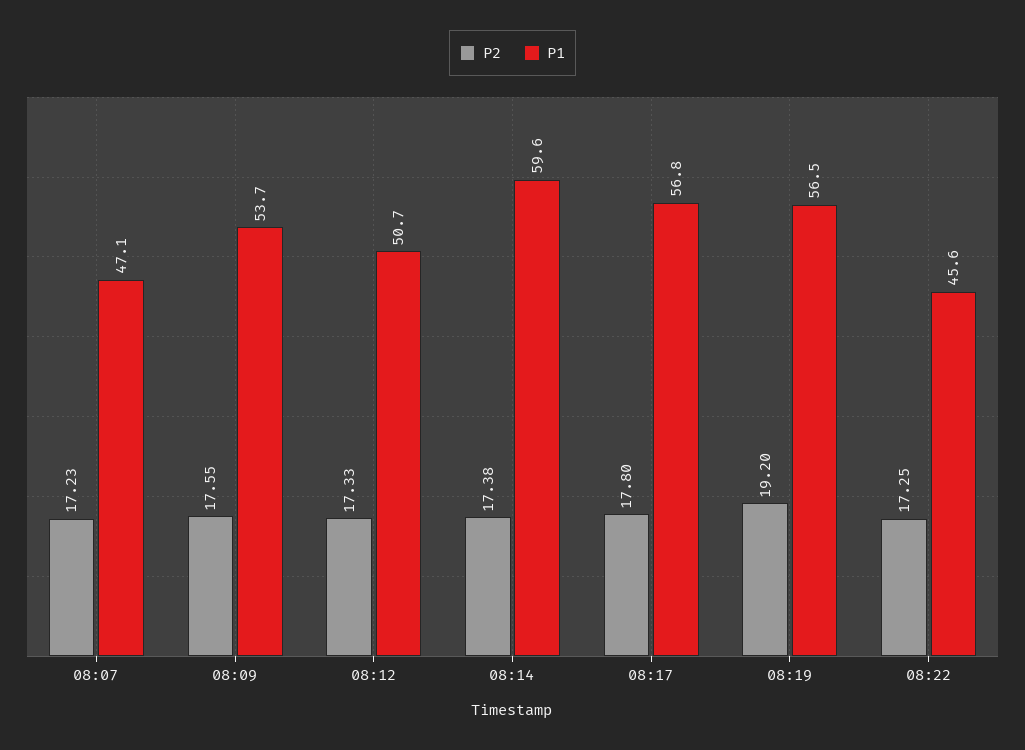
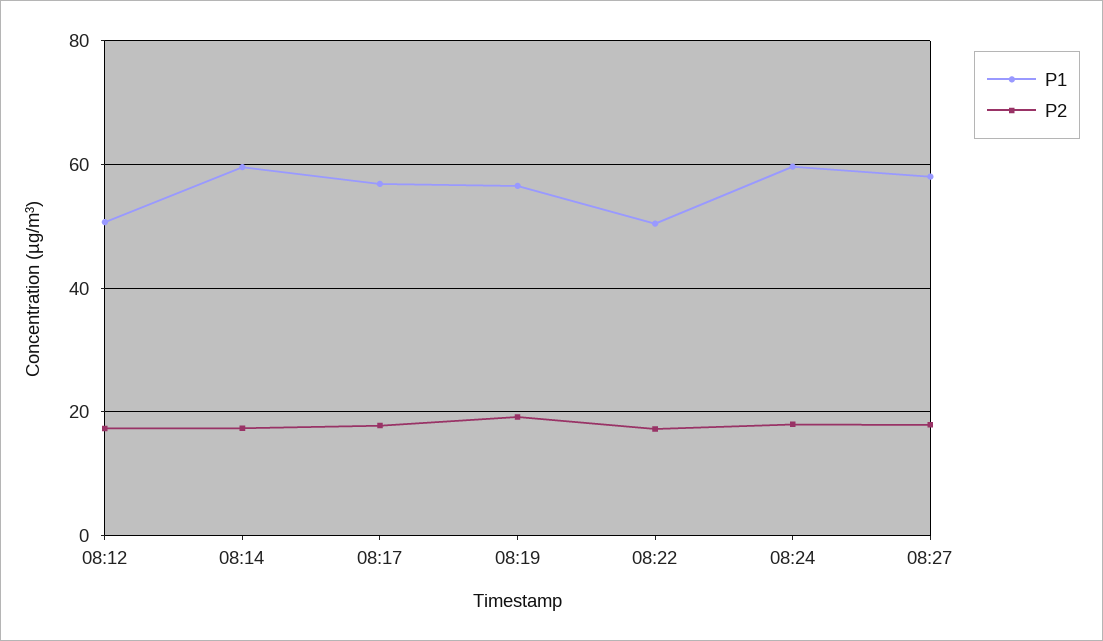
P2, 08:07: 17.23 -> none
P1, 08:07: 47.1 -> none
P2, 08:09: 17.55 -> none
P1, 08:09: 53.7 -> none
P1, 08:22: 45.6 -> 50
P1, 08:24: none -> 60
P2, 08:24: none -> 18
P1, 08:27: none -> 58
P2, 08:27: none -> 18

